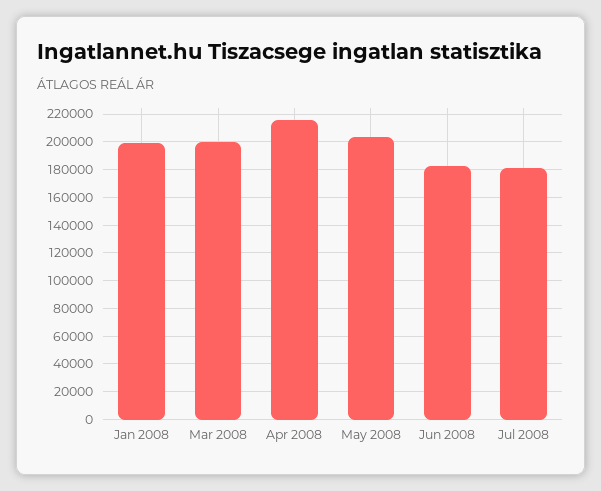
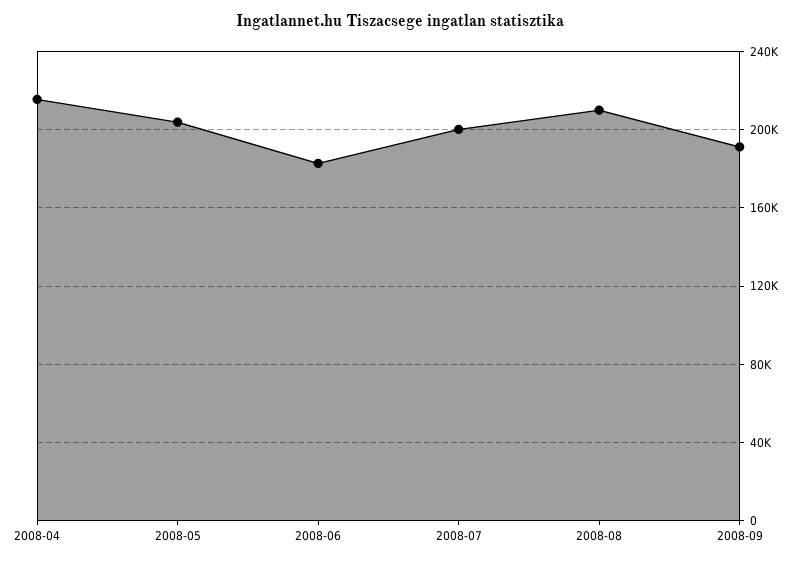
Jan 2008: 200000 -> none
Mar 2008: 200000 -> none
Jul 2008: 180000 -> 200000
2008-08: none -> 210000
2008-09: none -> 190000

